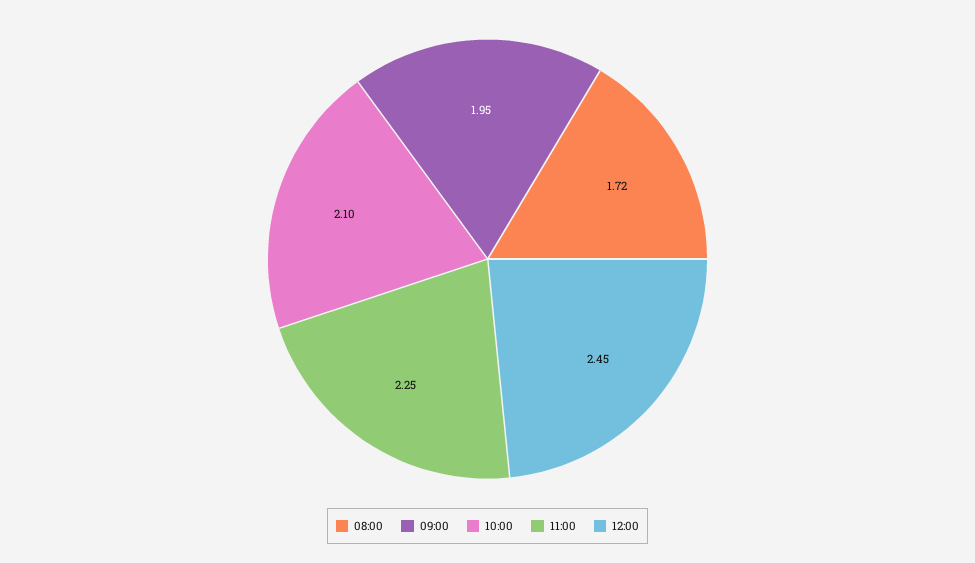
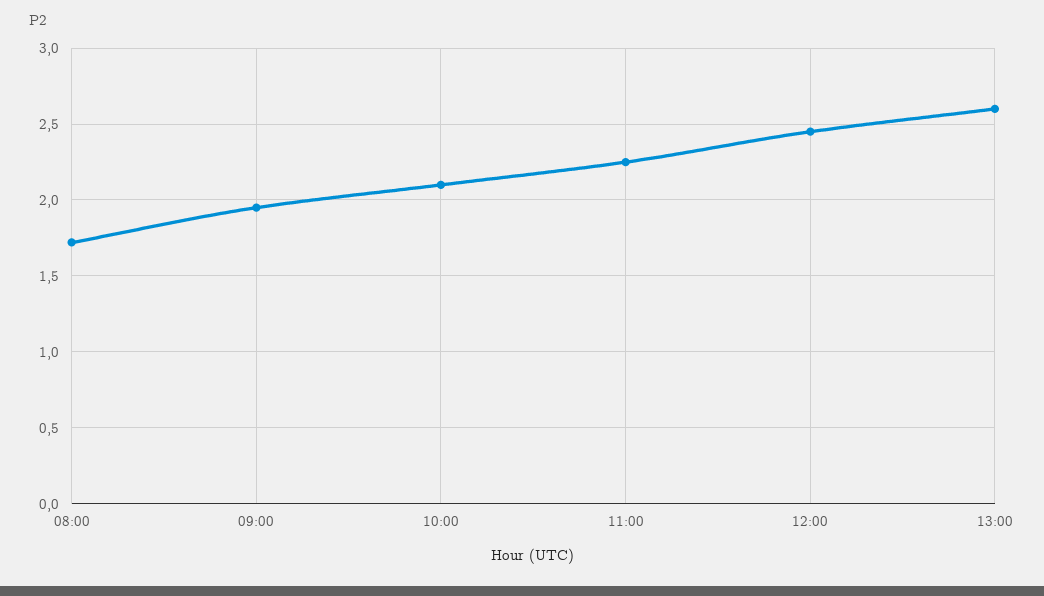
13:00: none -> 2.6

